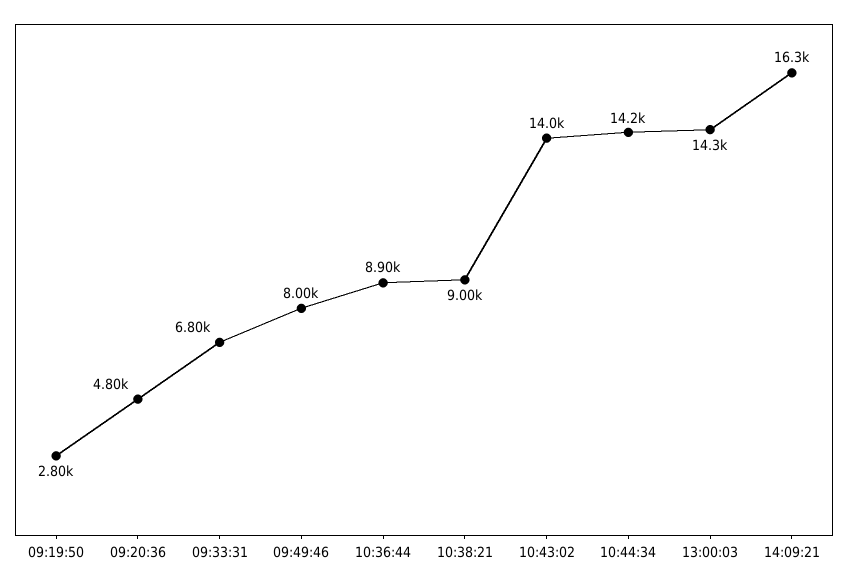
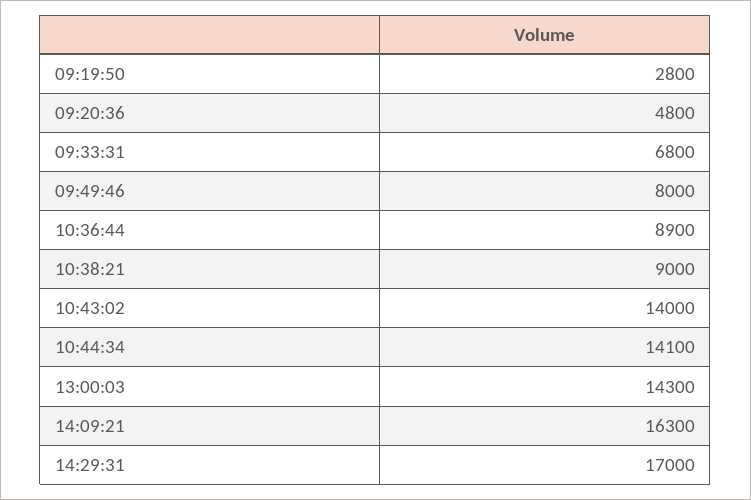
10:44:34: 14200 -> 14100
14:29:31: none -> 17000

